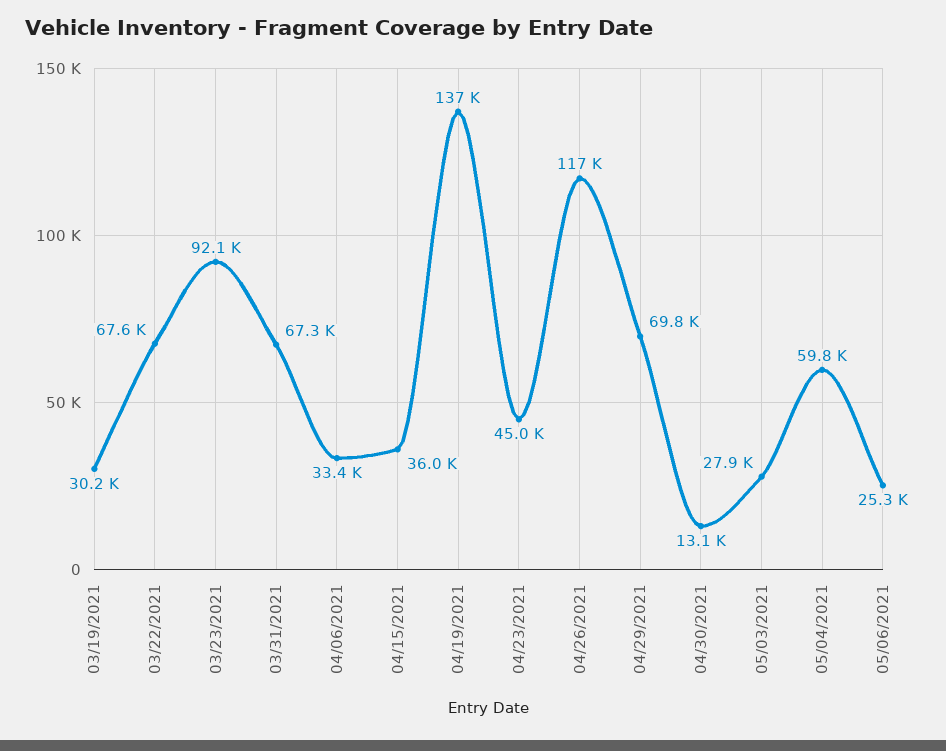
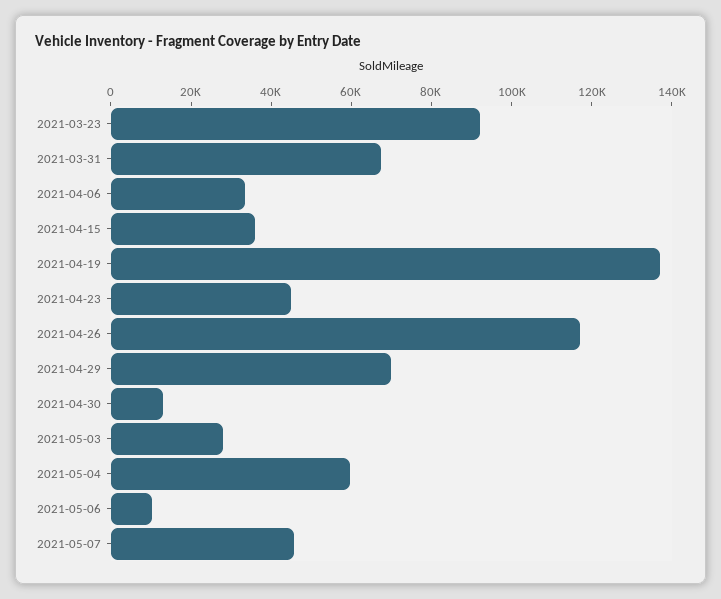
03/19/2021: 30200 -> none
03/22/2021: 67600 -> none
05/06/2021: 25300 -> 10000
2021-05-07: none -> 45000

